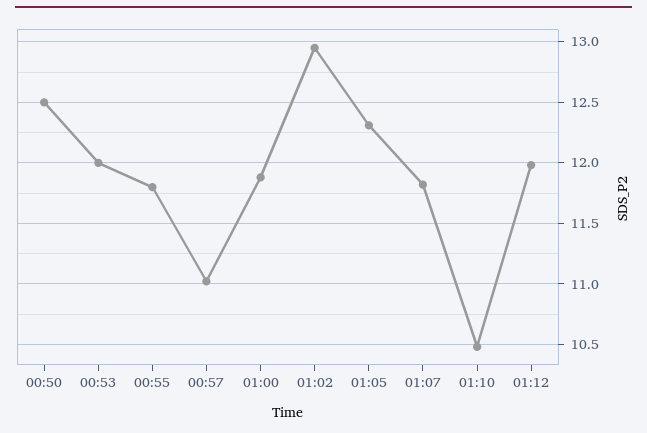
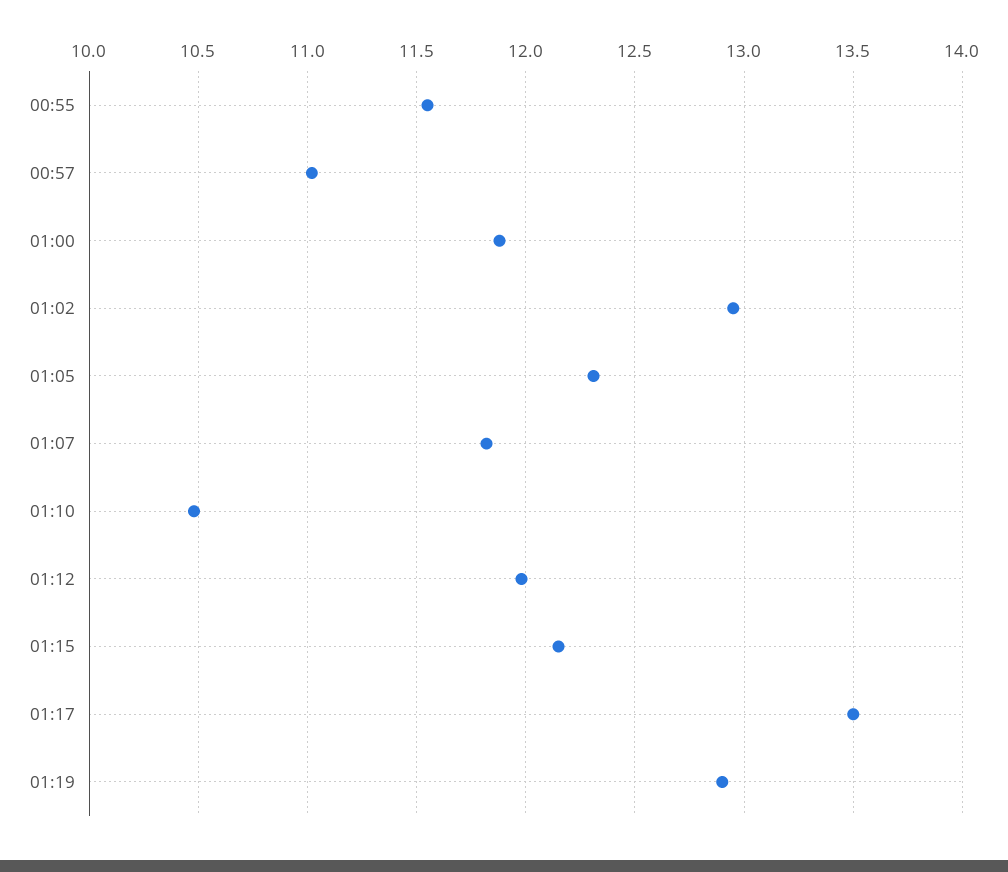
00:50: 12.5 -> none
00:53: 12 -> none
00:55: 11.8 -> 11.55
01:15: none -> 12.15
01:17: none -> 13.5
01:19: none -> 12.9

